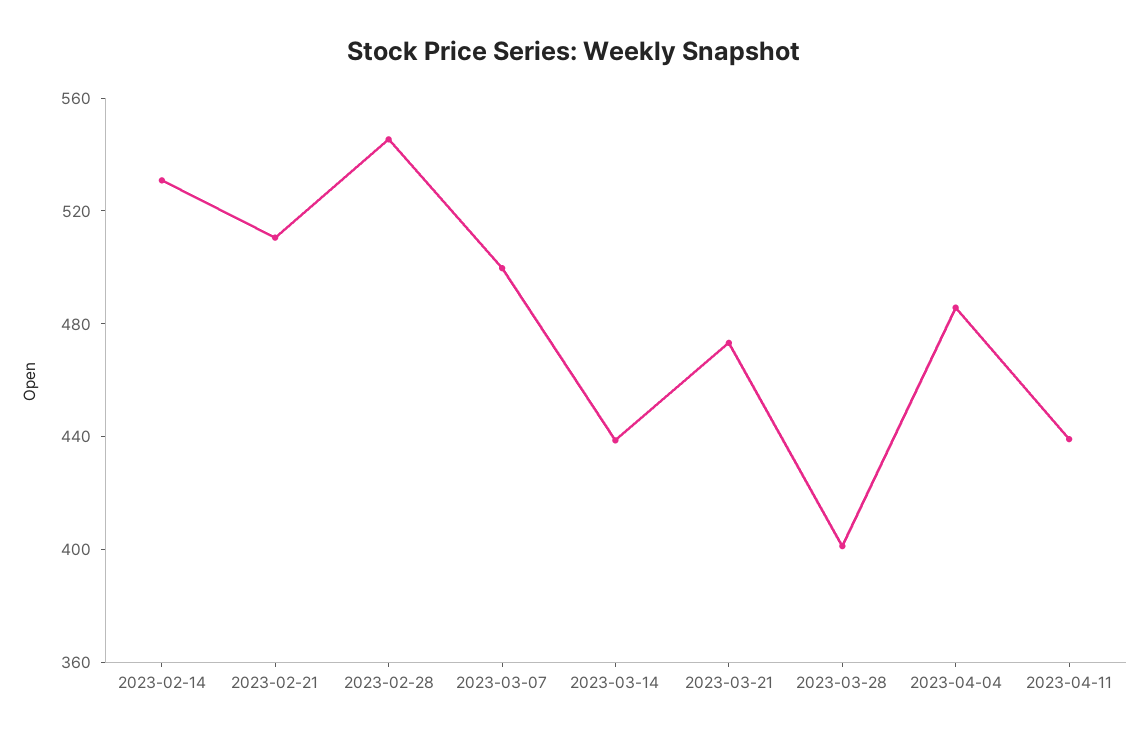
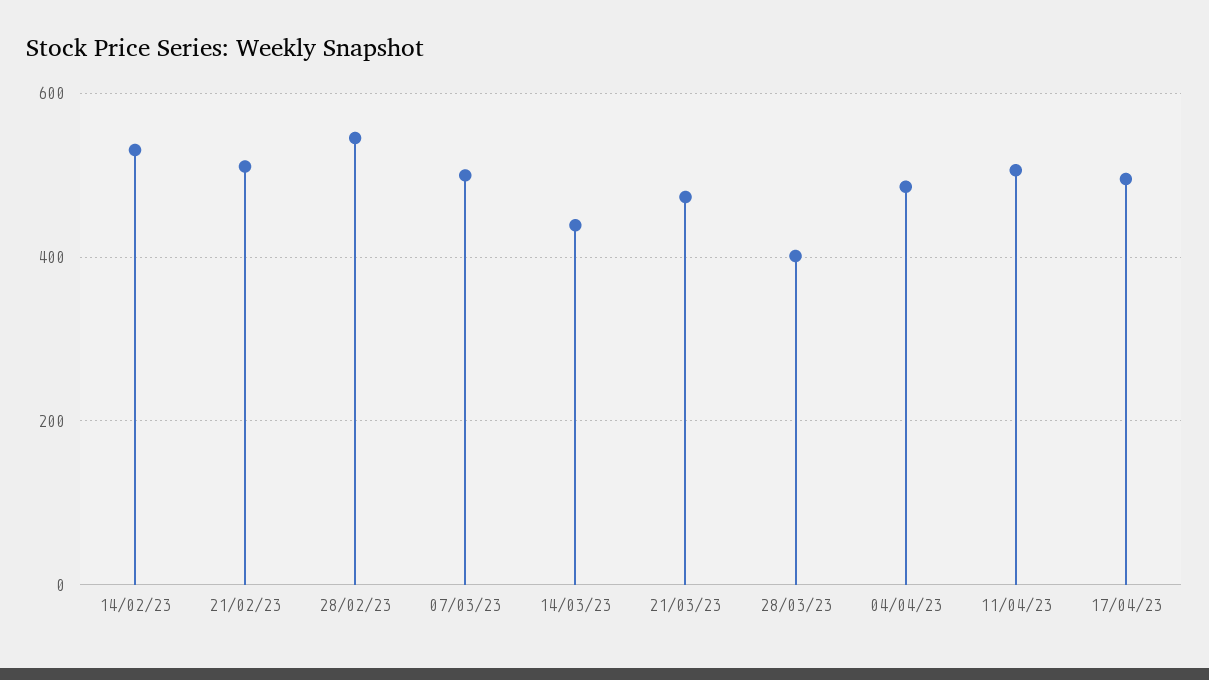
2023-04-11: 440 -> 500
17/04/23: none -> 500

